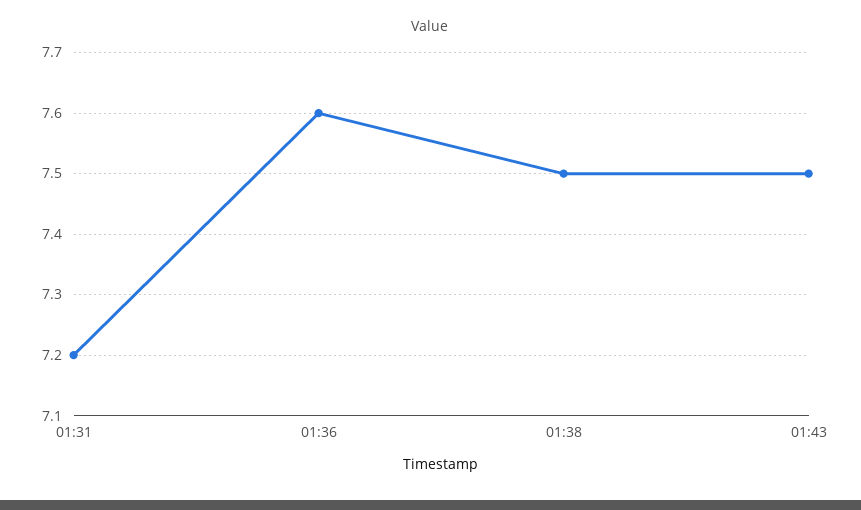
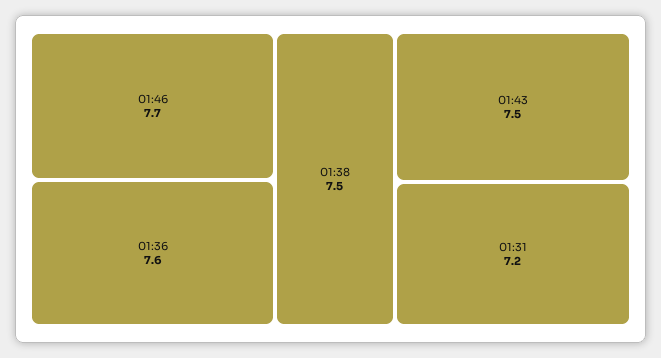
01:46: none -> 7.7

